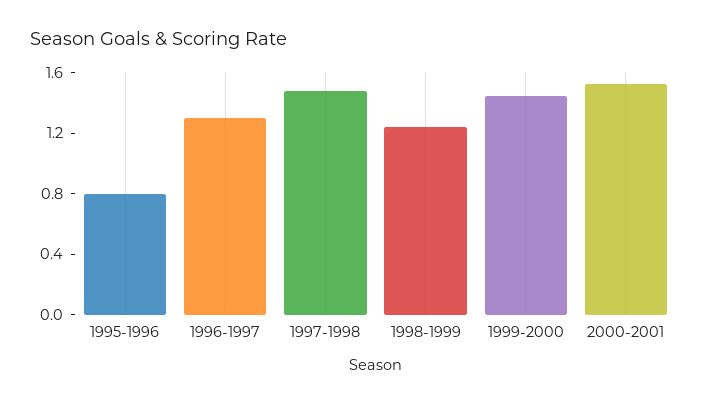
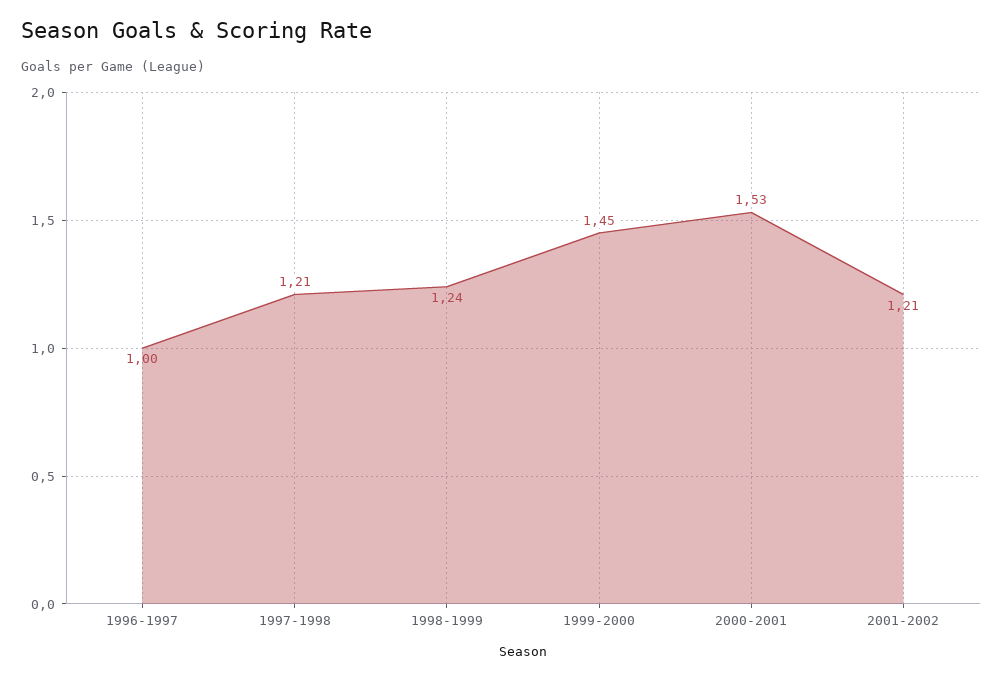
1995-1996: 0.8 -> none
1996-1997: 1.3 -> 1
1997-1998: 1.5 -> 1.21
2001-2002: none -> 1.21

